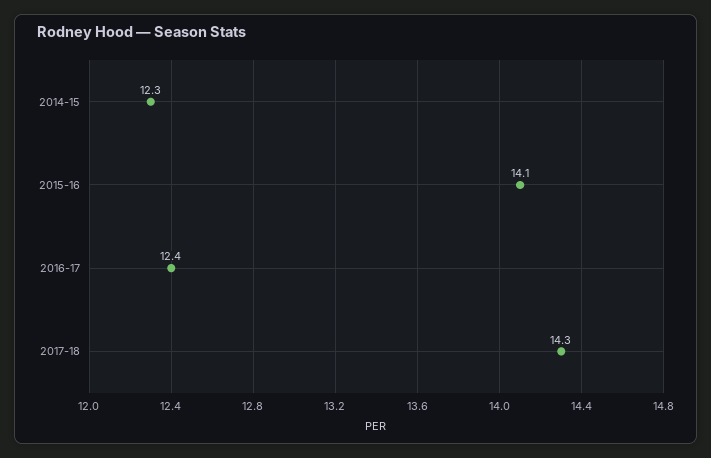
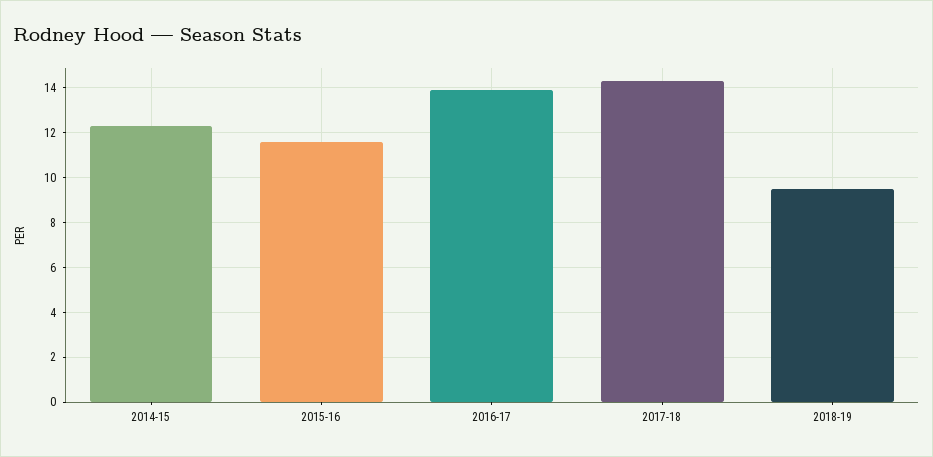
2015-16: 14.1 -> 11.5
2016-17: 12.4 -> 14
2018-19: none -> 9.5

